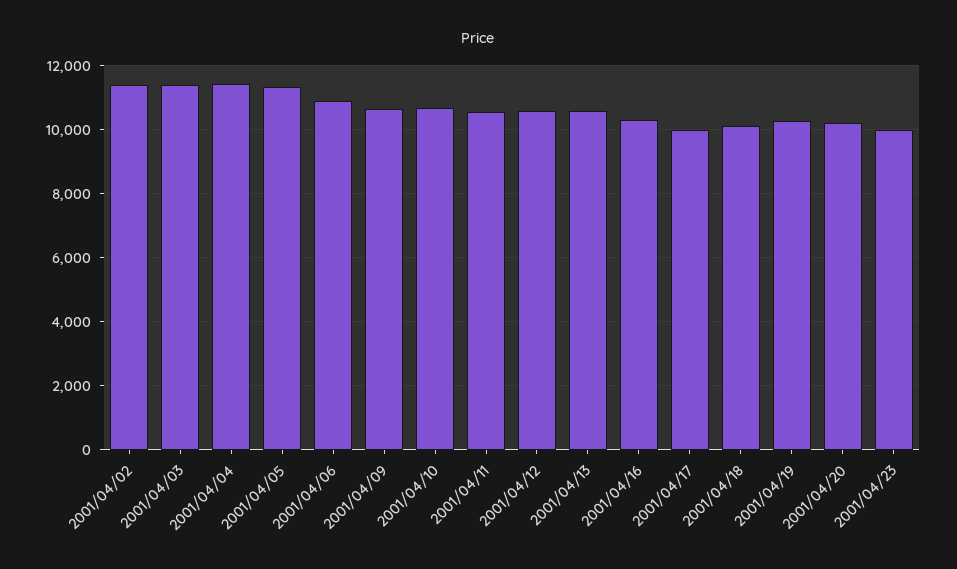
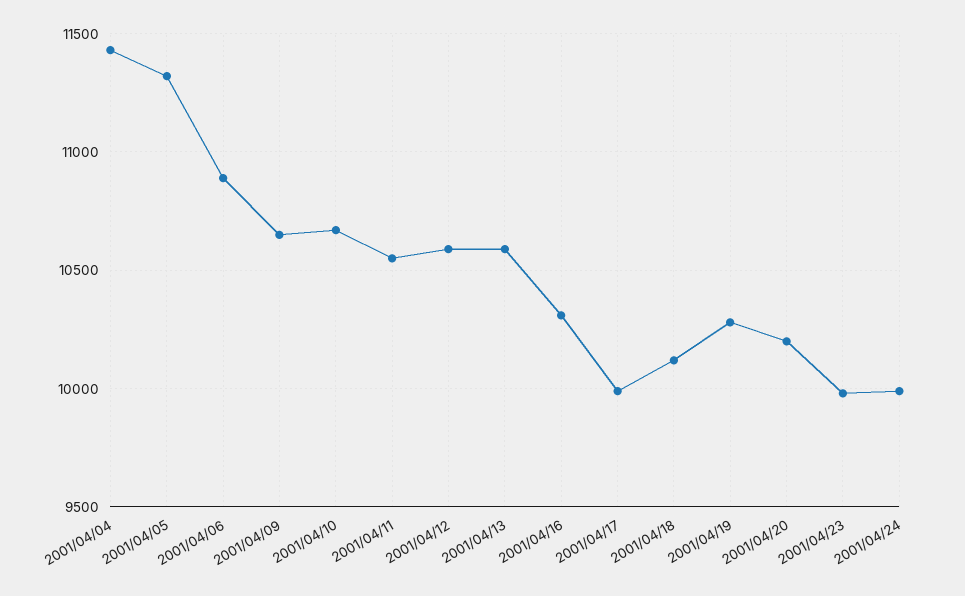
2001/04/02: 11400 -> none
2001/04/03: 11400 -> none
2001/04/24: none -> 10000

